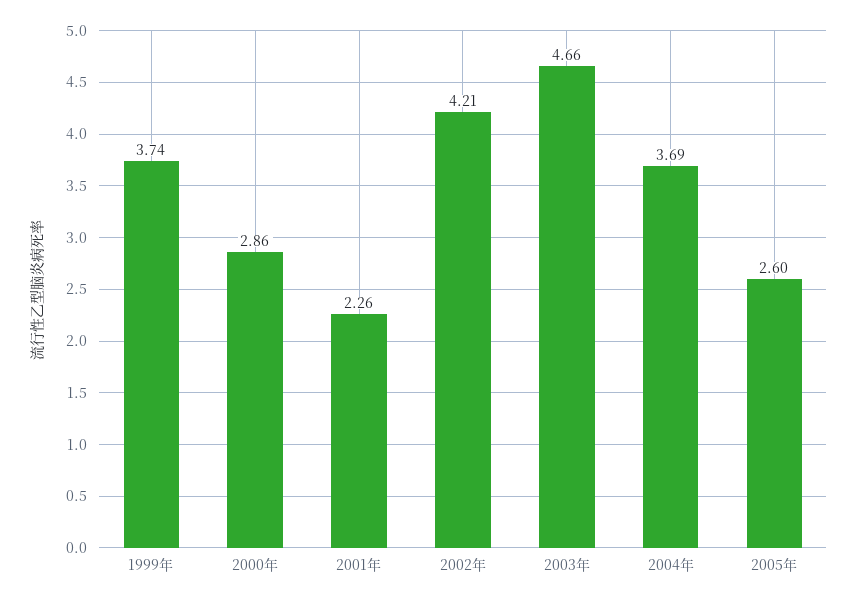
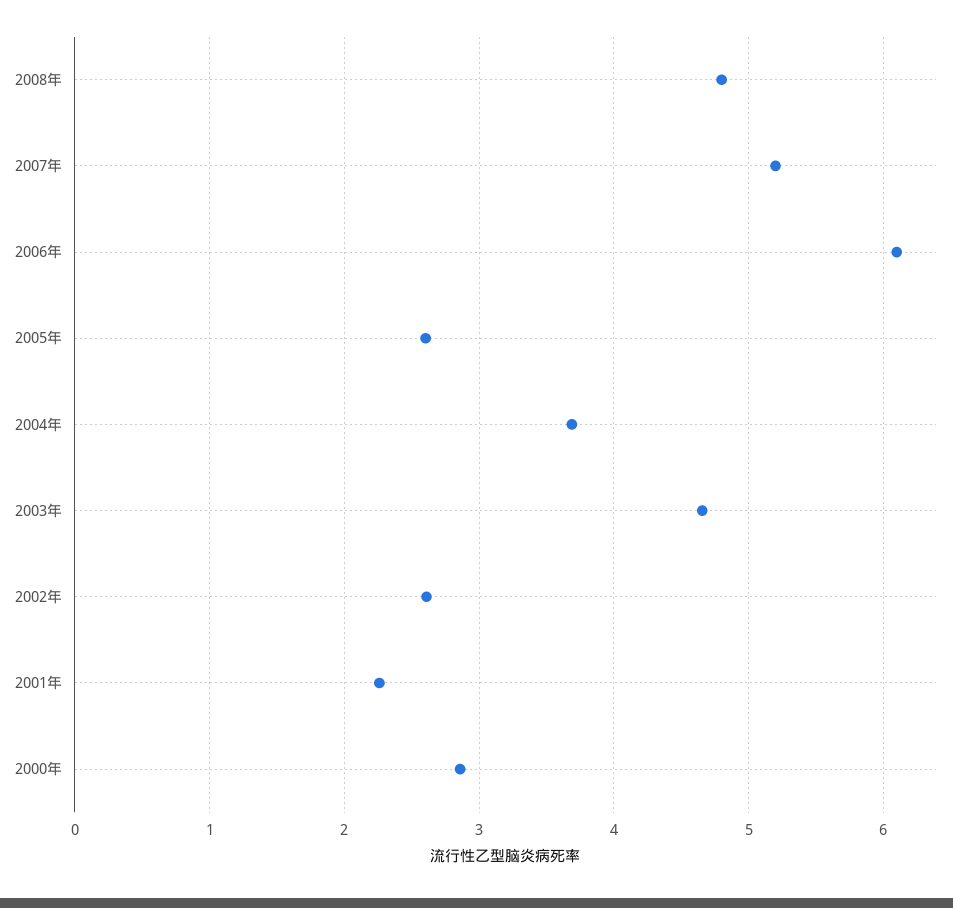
1999年: 3.74 -> none
2002年: 4.21 -> 2.6
2008年: none -> 4.8
2007年: none -> 5.2
2006年: none -> 6.1

